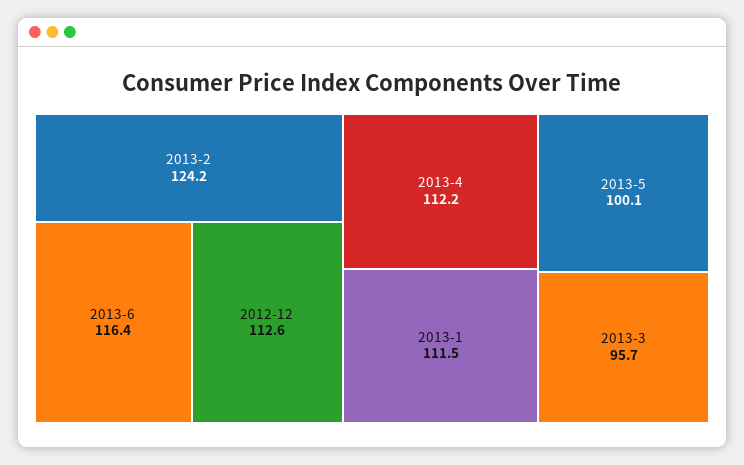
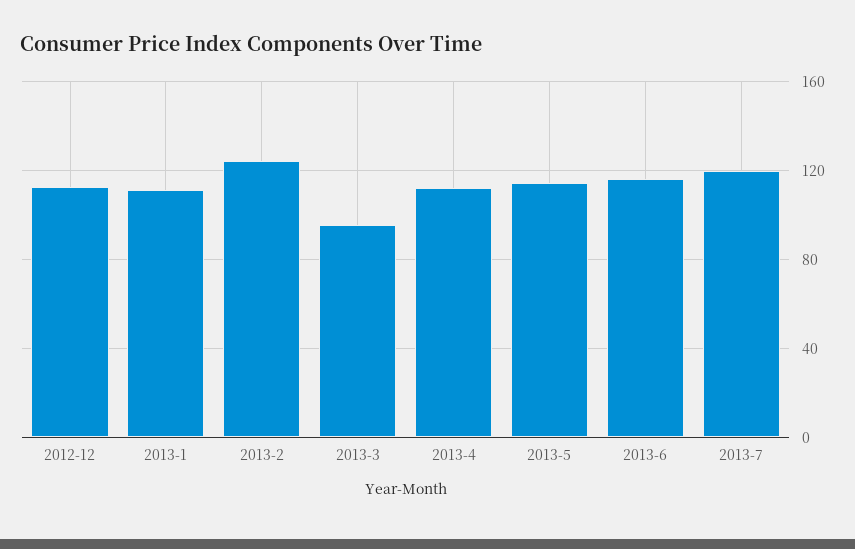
2013-5: 100.1 -> 115
2013-7: none -> 120

